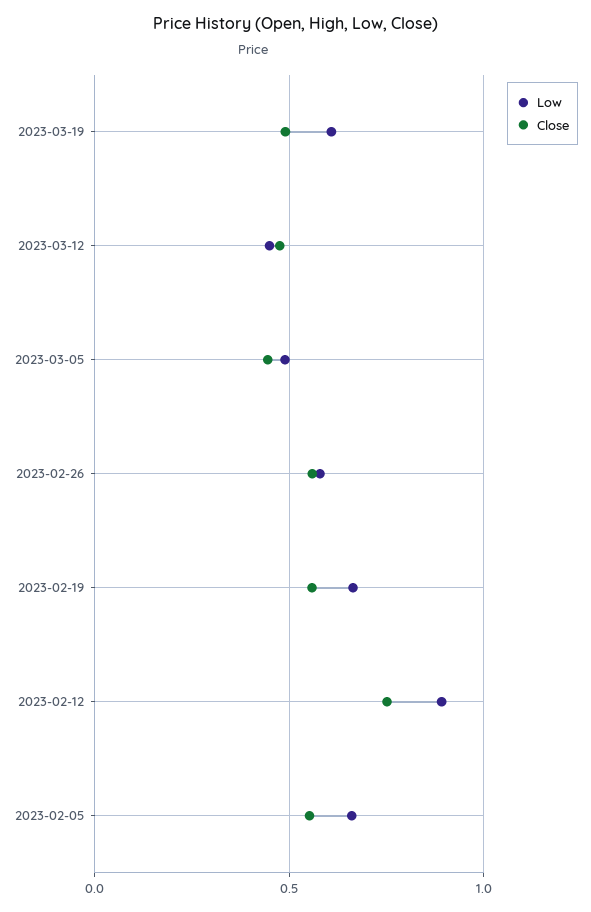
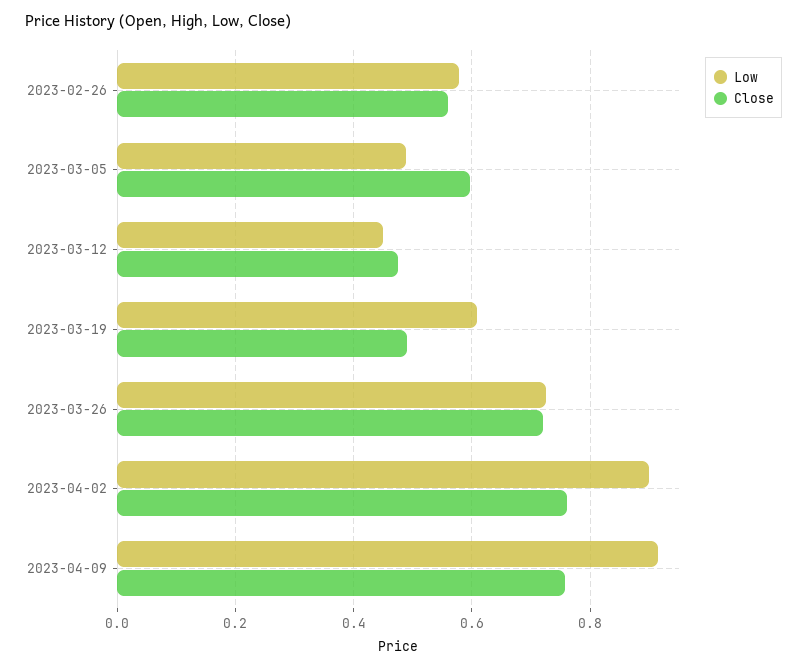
Close, 2023-03-05: 0.45 -> 0.6
Low, 2023-02-19: 0.65 -> none
Close, 2023-02-19: 0.55 -> none
Low, 2023-02-12: 0.9 -> none
Close, 2023-02-12: 0.75 -> none
Low, 2023-02-05: 0.65 -> none
Close, 2023-02-05: 0.55 -> none
Low, 2023-03-26: none -> 0.72
Close, 2023-03-26: none -> 0.72
Low, 2023-04-02: none -> 0.9
Close, 2023-04-02: none -> 0.76
Low, 2023-04-09: none -> 0.92
Close, 2023-04-09: none -> 0.76

